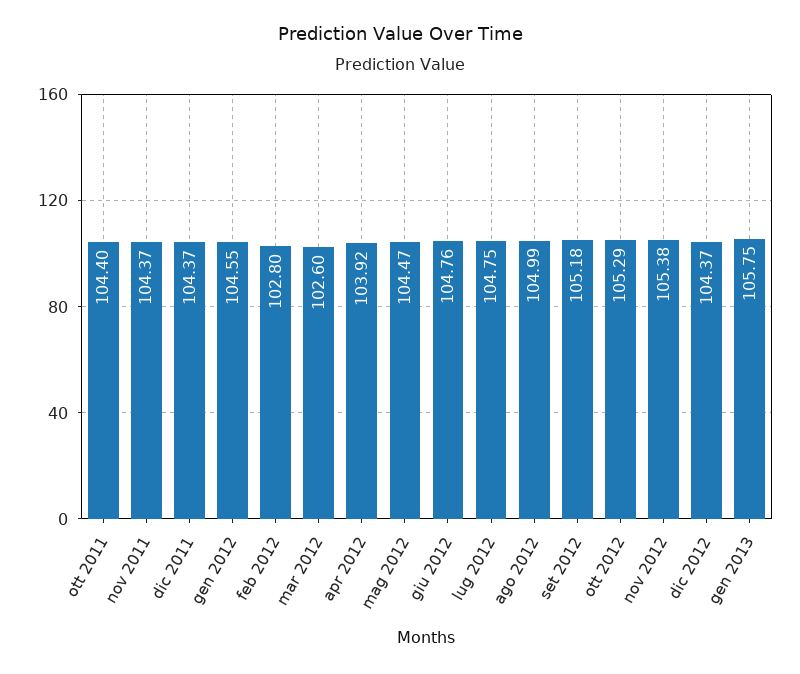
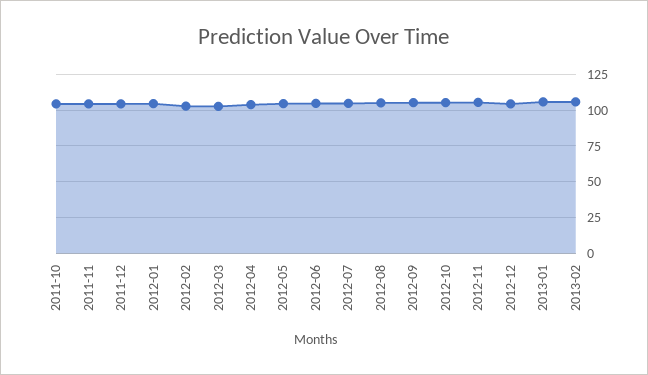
2013-02: none -> 105

